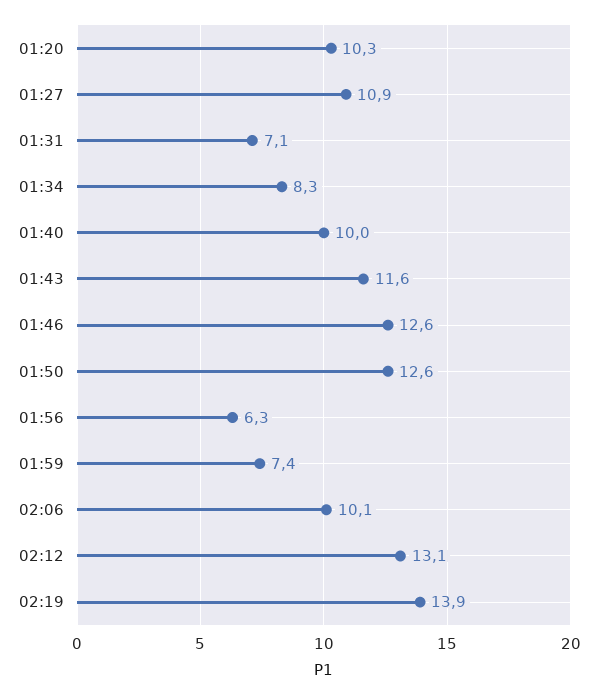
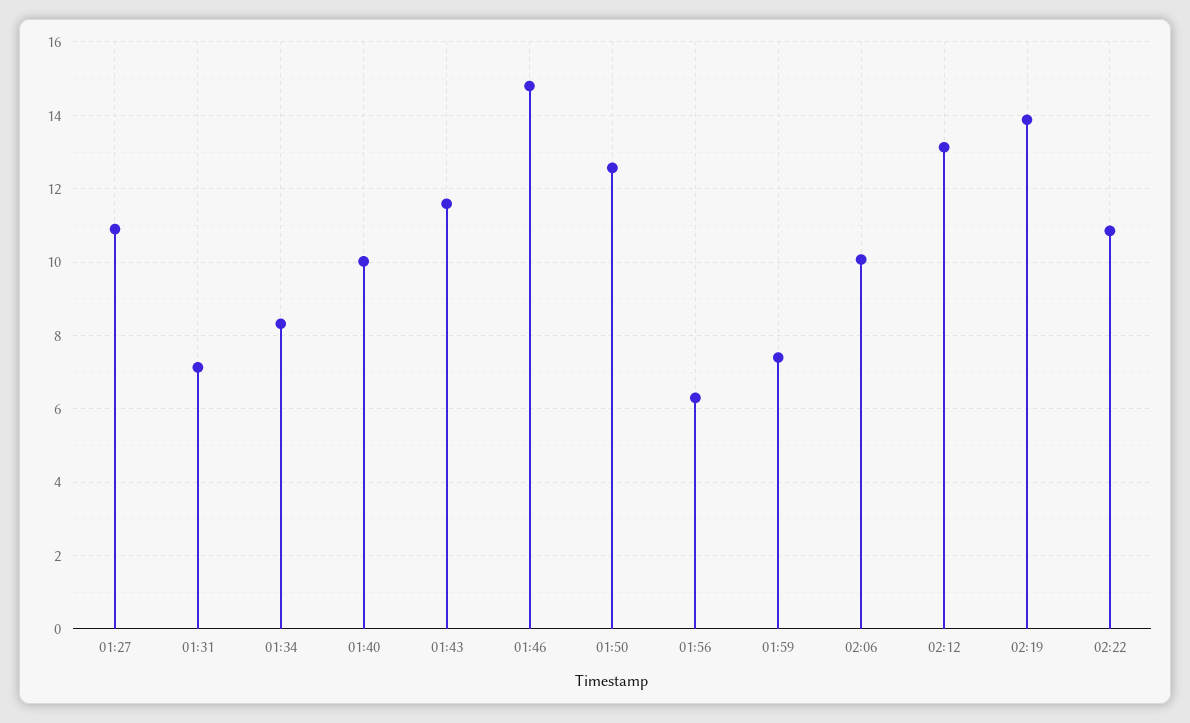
01:20: 10.3 -> none
01:46: 12.6 -> 14.8
02:22: none -> 10.8

